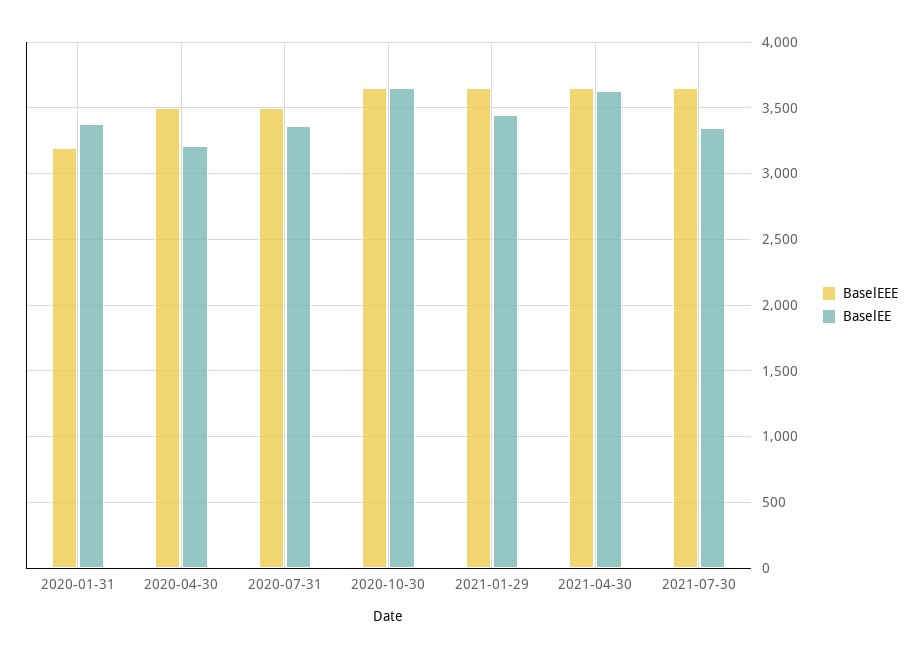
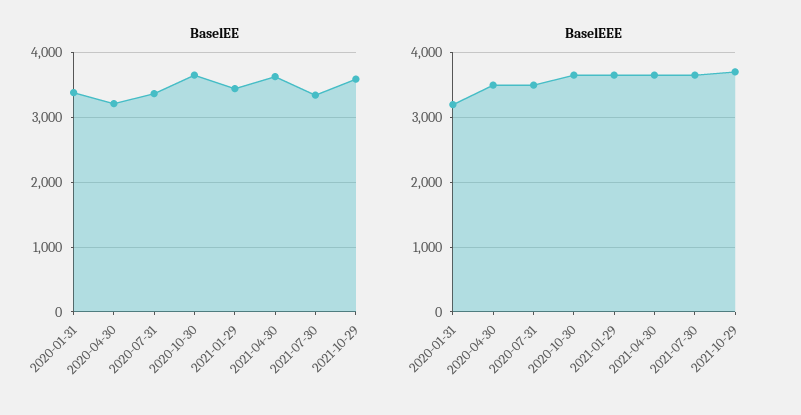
BaselEE, 2021-10-29: none -> 3600
BaselEEE, 2021-10-29: none -> 3700

